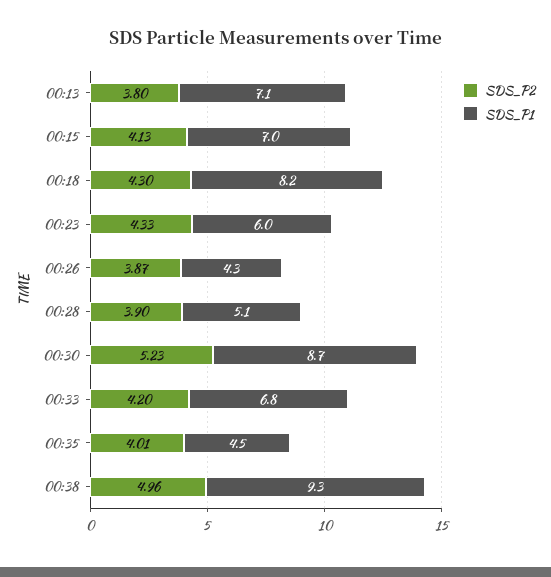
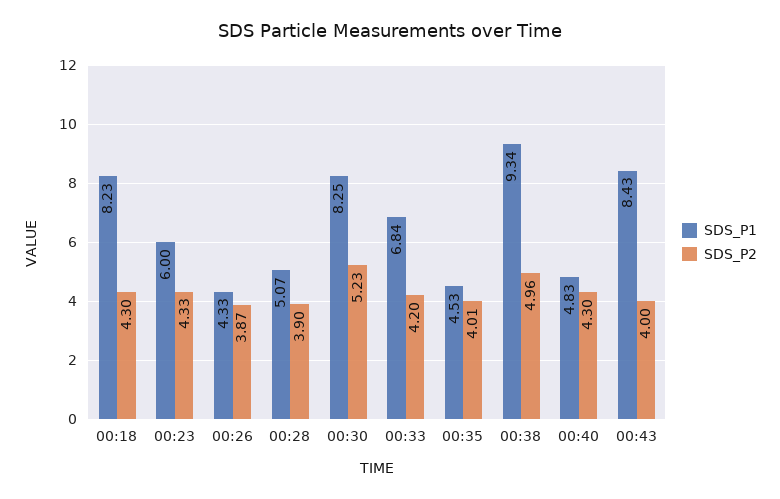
SDS_P2, 00:13: 3.8 -> none
SDS_P1, 00:13: 7.1 -> none
SDS_P2, 00:15: 4.13 -> none
SDS_P1, 00:15: 7 -> none
SDS_P1, 00:30: 8.7 -> 8.25
SDS_P1, 00:40: none -> 4.83
SDS_P2, 00:40: none -> 4.3
SDS_P1, 00:43: none -> 8.43
SDS_P2, 00:43: none -> 4

